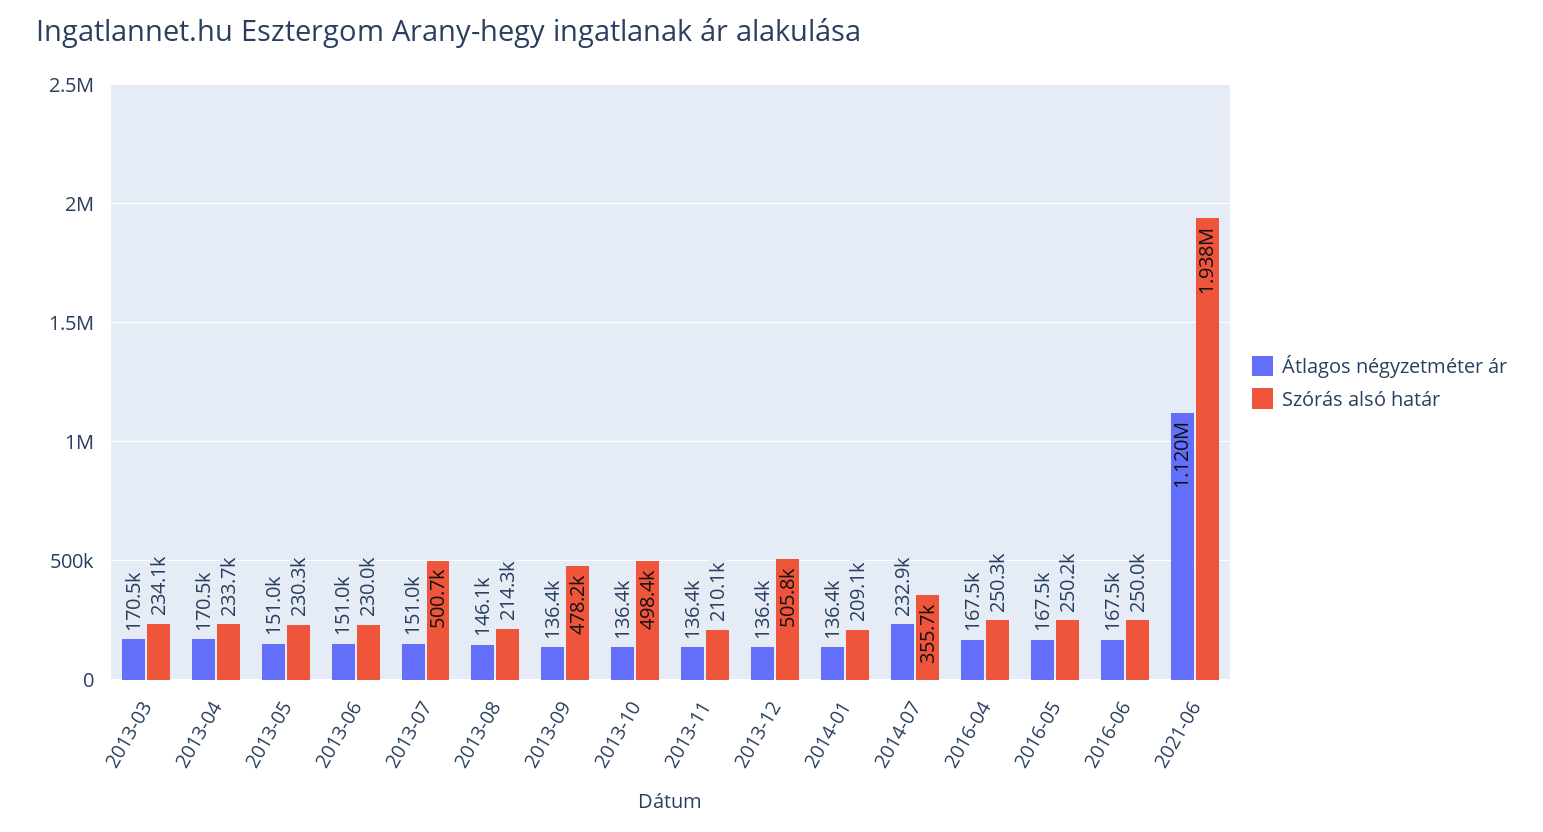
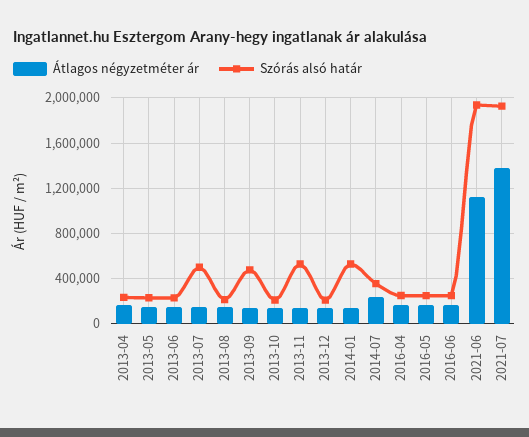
Átlagos négyzetméter ár, 2013-03: 170500 -> none
Szórás alsó határ, 2013-03: 234100 -> none
Szórás alsó határ, 2013-10: 498400 -> 200000
Szórás alsó határ, 2013-11: 210100 -> 500000
Szórás alsó határ, 2013-12: 505800 -> 200000
Szórás alsó határ, 2014-01: 209100 -> 500000
Átlagos négyzetméter ár, 2021-07: none -> 1400000
Szórás alsó határ, 2021-07: none -> 1900000

